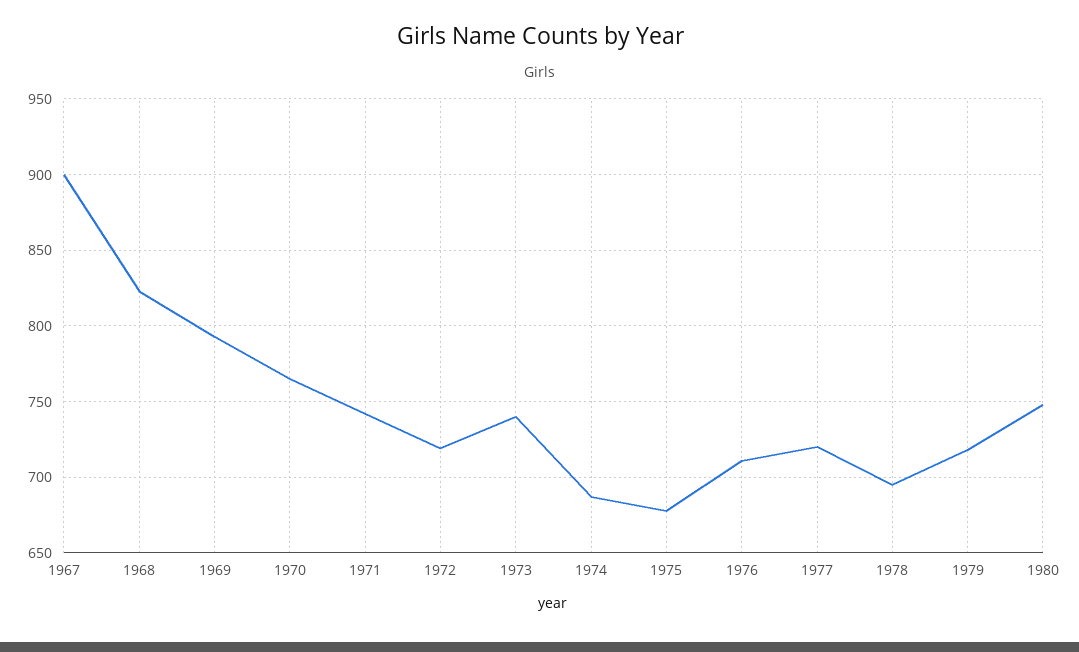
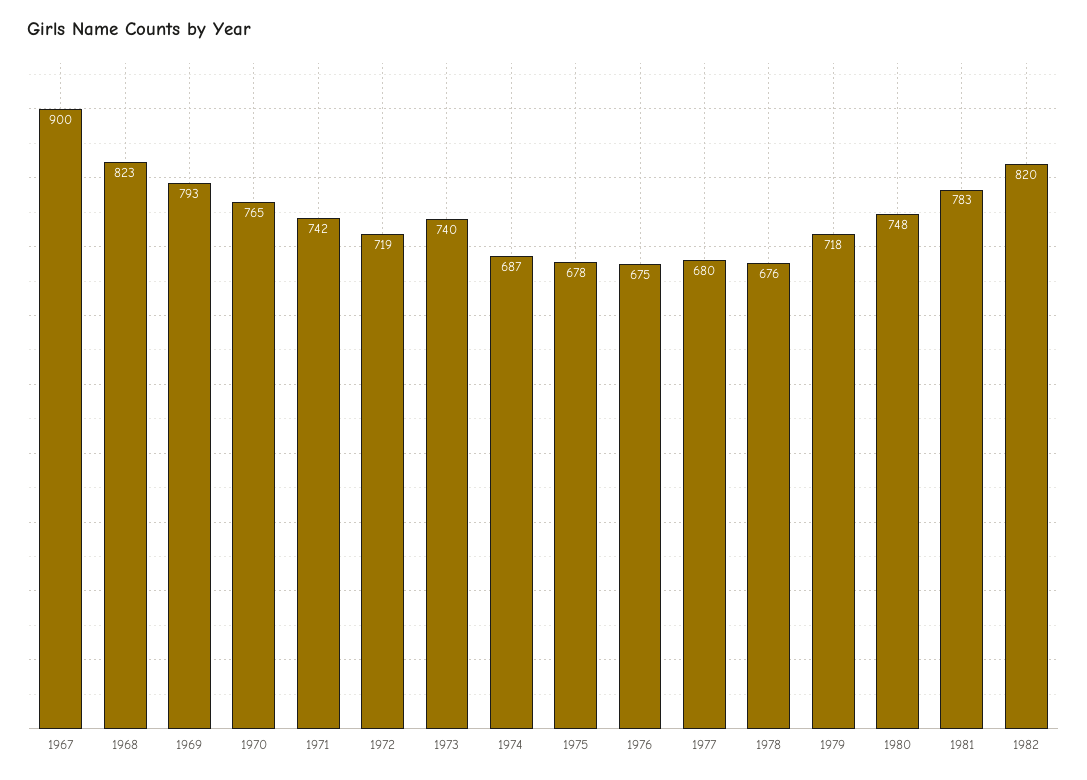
1976: 710 -> 675
1977: 720 -> 680
1978: 695 -> 676
1981: none -> 783
1982: none -> 820

